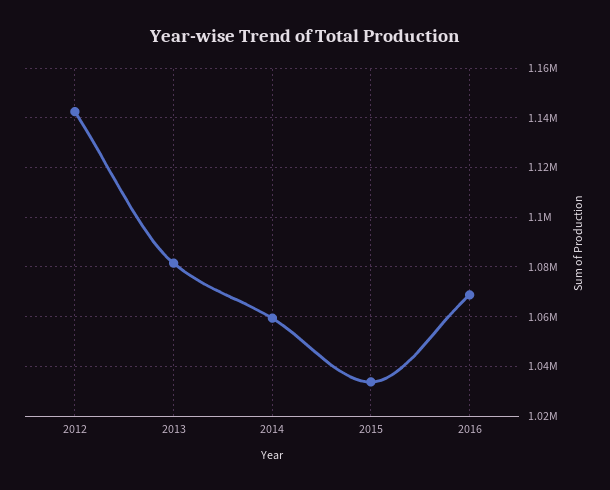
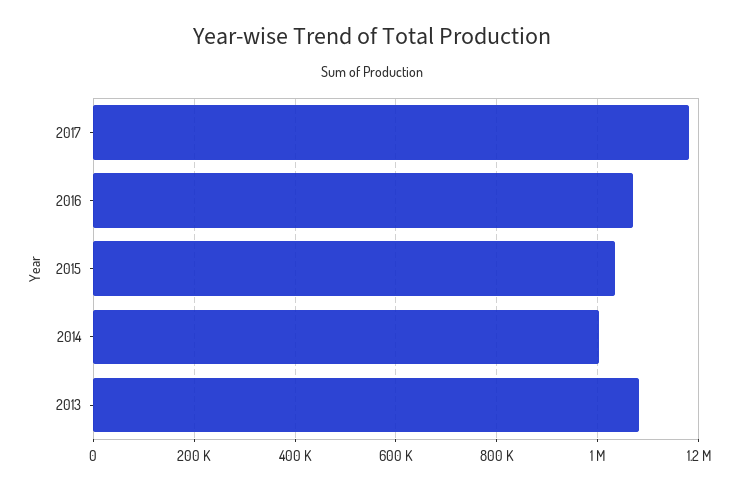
2012: 1142500 -> none
2014: 1060000 -> 1000000
2017: none -> 1180000

